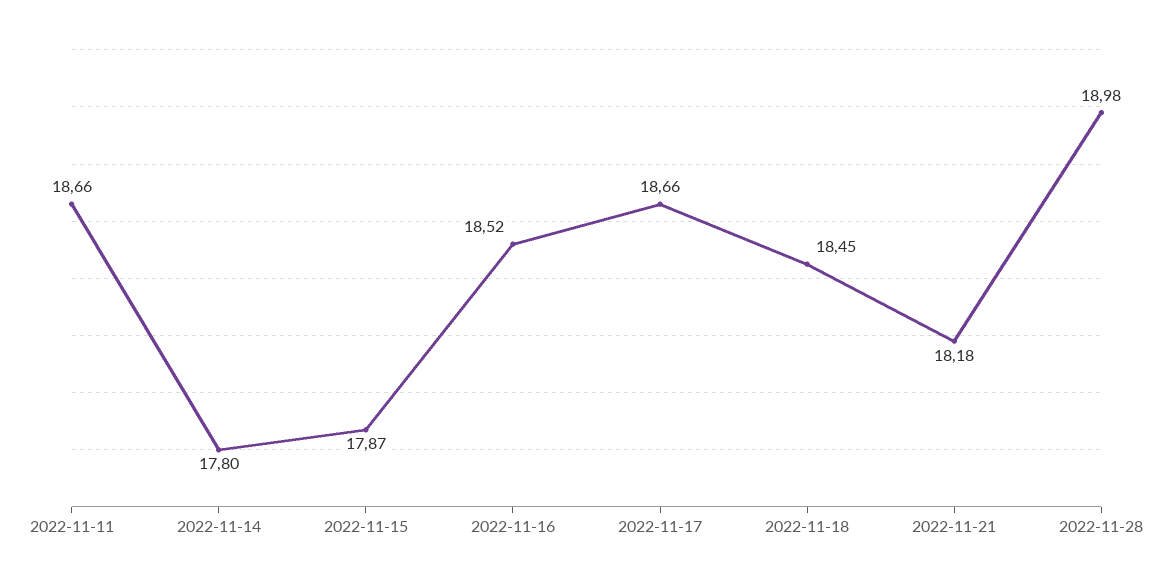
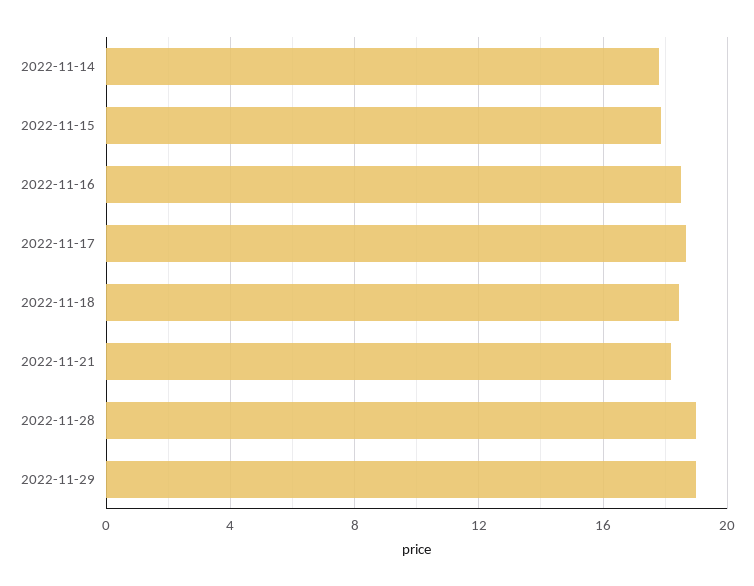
2022-11-11: 18.66 -> none
2022-11-29: none -> 19

